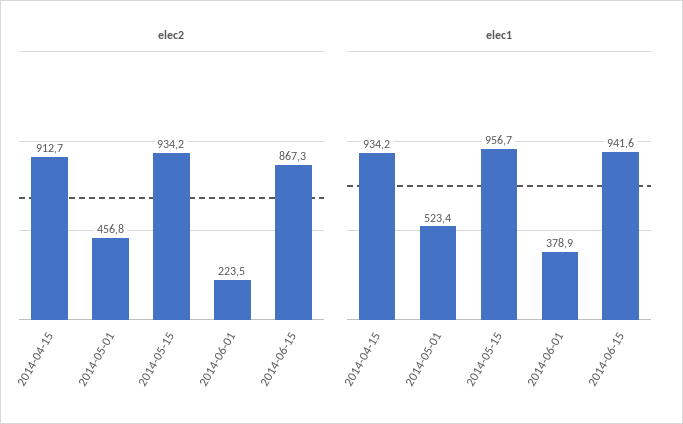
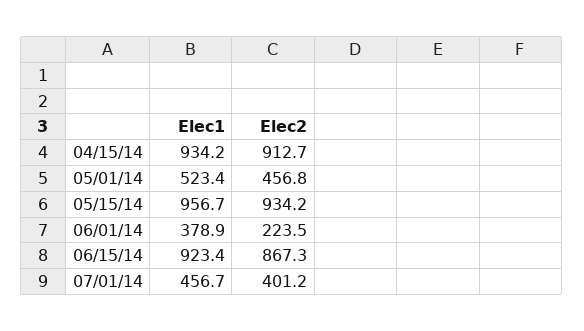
elec1, 2014-06-15: 941.6 -> 923.4
elec1, 07/01/14: none -> 456.7
elec2, 07/01/14: none -> 401.2

